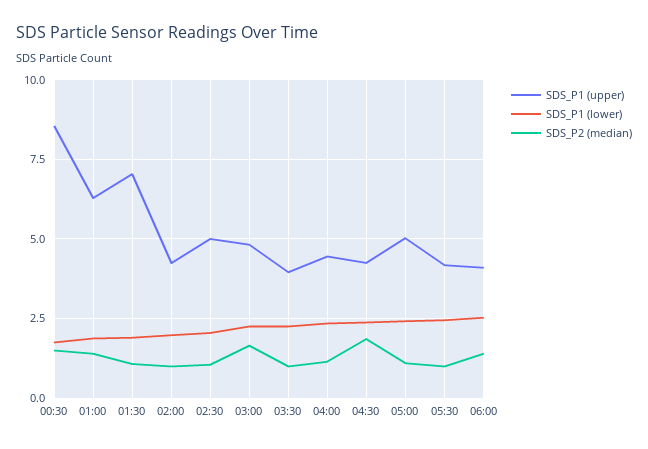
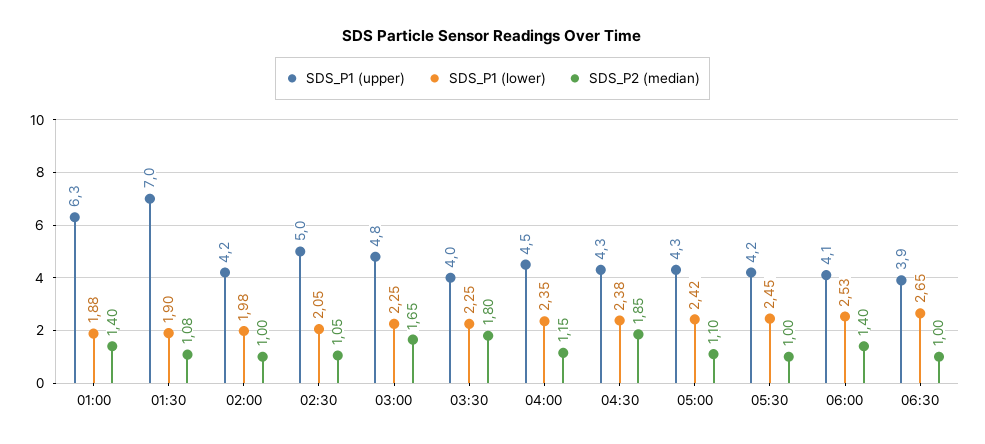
SDS_P1 (upper), 00:30: 8.5 -> none
SDS_P1 (lower), 00:30: 1.75 -> none
SDS_P2 (median), 00:30: 1.5 -> none
SDS_P2 (median), 03:30: 1 -> 1.8
SDS_P1 (upper), 05:00: 5 -> 4.3
SDS_P1 (upper), 06:30: none -> 3.9
SDS_P1 (lower), 06:30: none -> 2.65
SDS_P2 (median), 06:30: none -> 1

